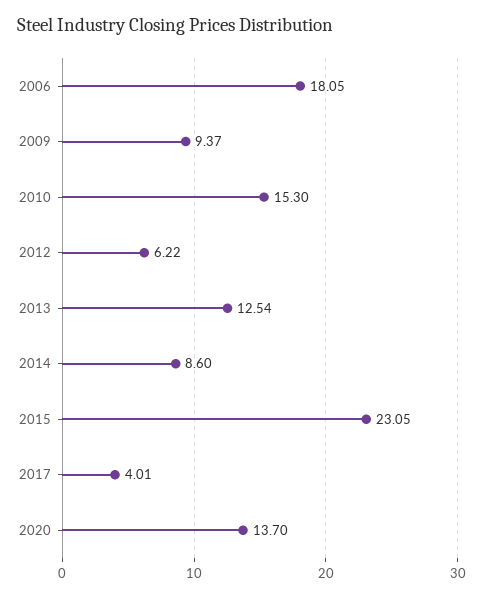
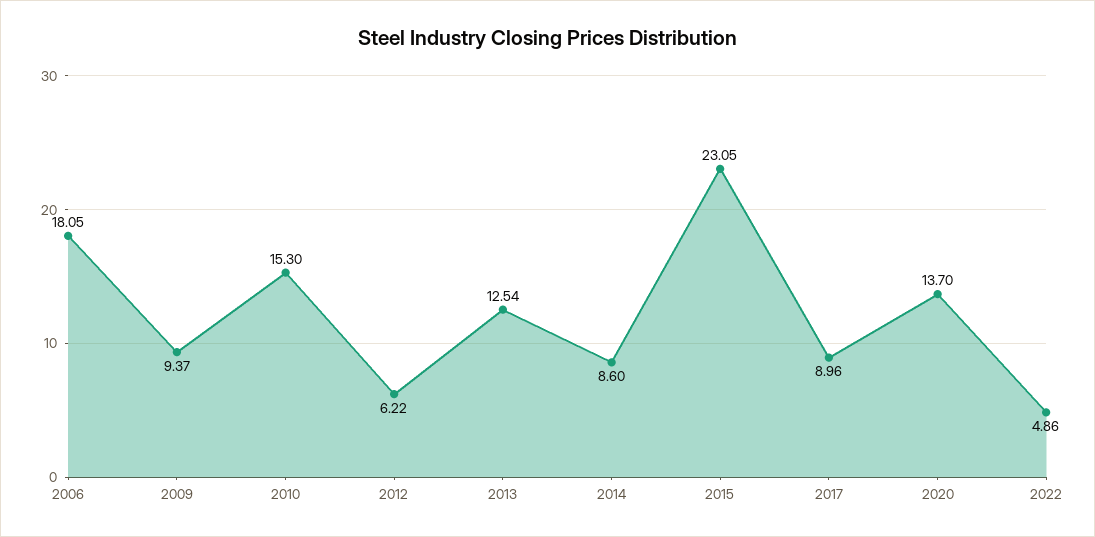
2017: 4.01 -> 8.96
2022: none -> 4.86

